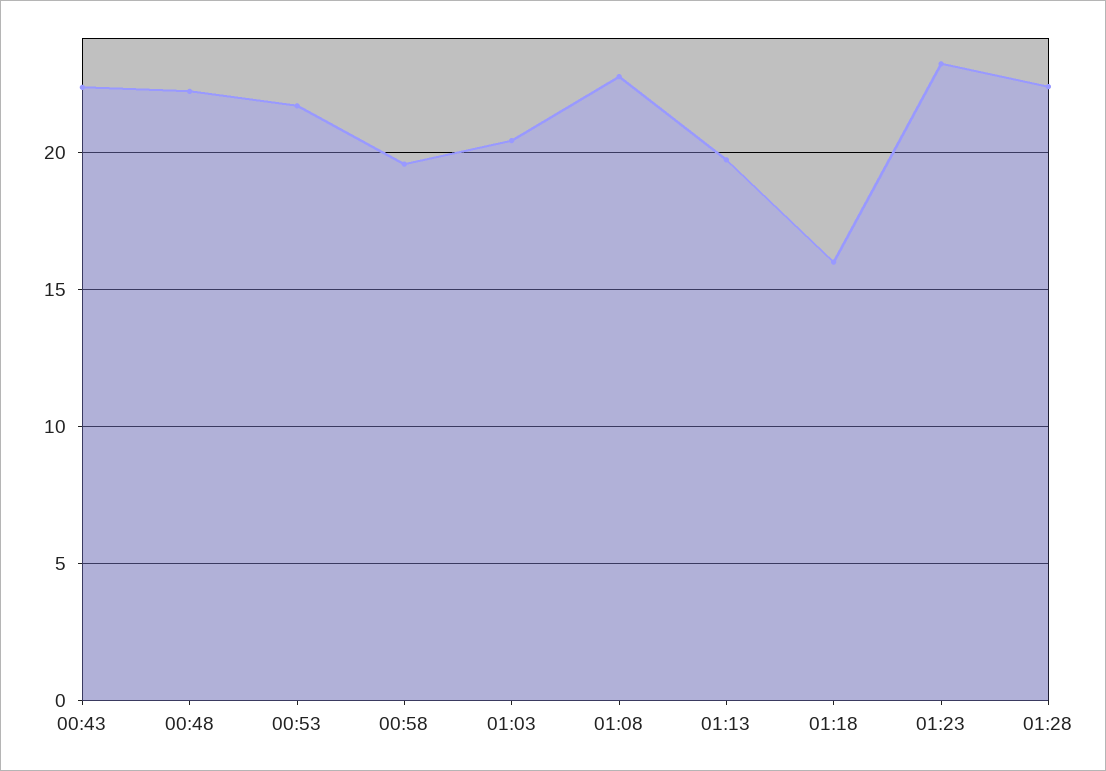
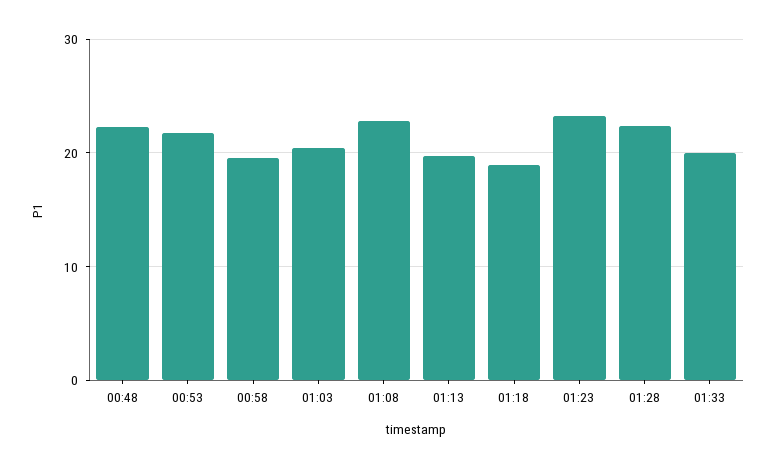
00:43: 22.5 -> none
01:18: 16 -> 19
01:33: none -> 20

